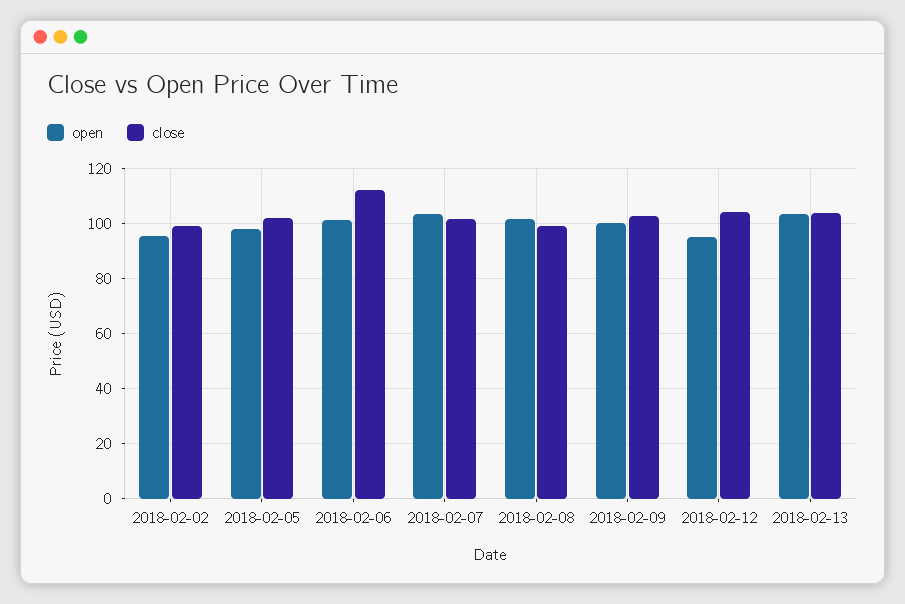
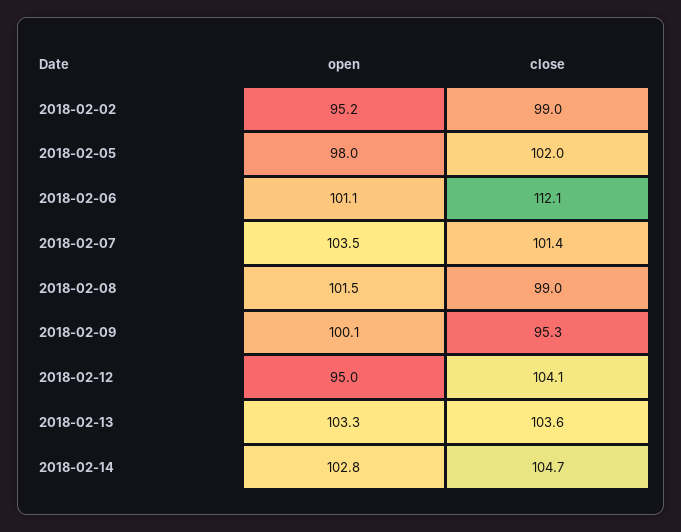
close, 2018-02-09: 102.5 -> 95.3
open, 2018-02-14: none -> 102.8
close, 2018-02-14: none -> 104.7

